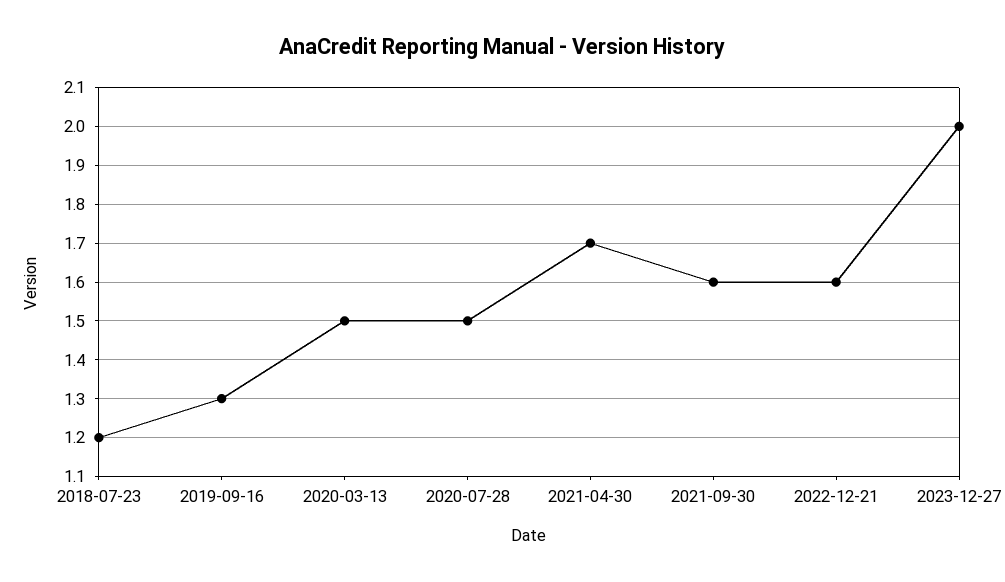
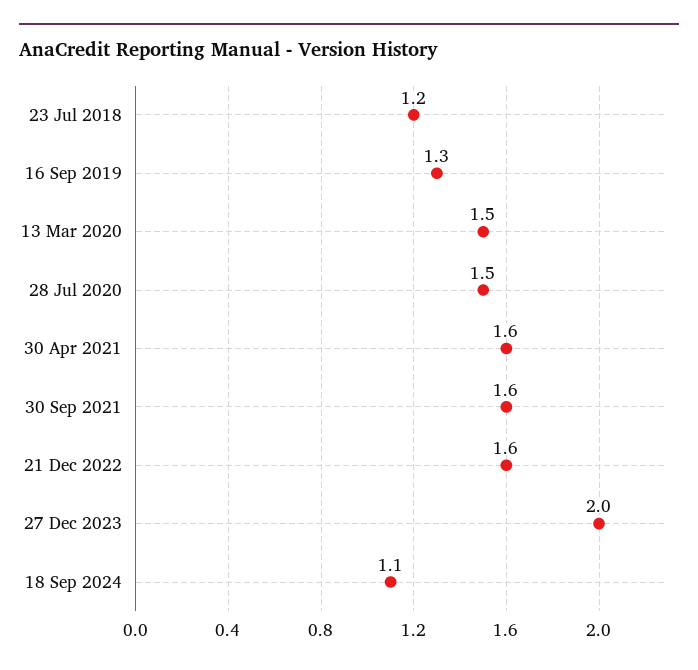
2021-04-30: 1.7 -> 1.6
18 Sep 2024: none -> 1.1

